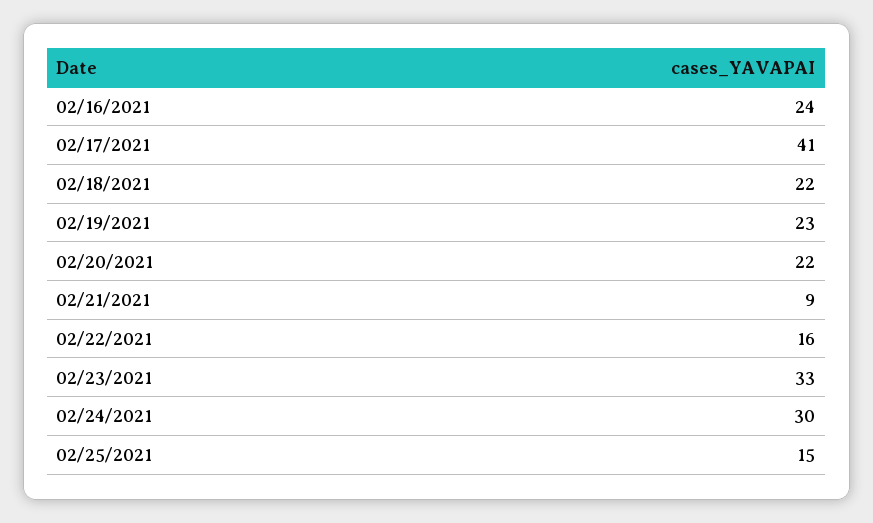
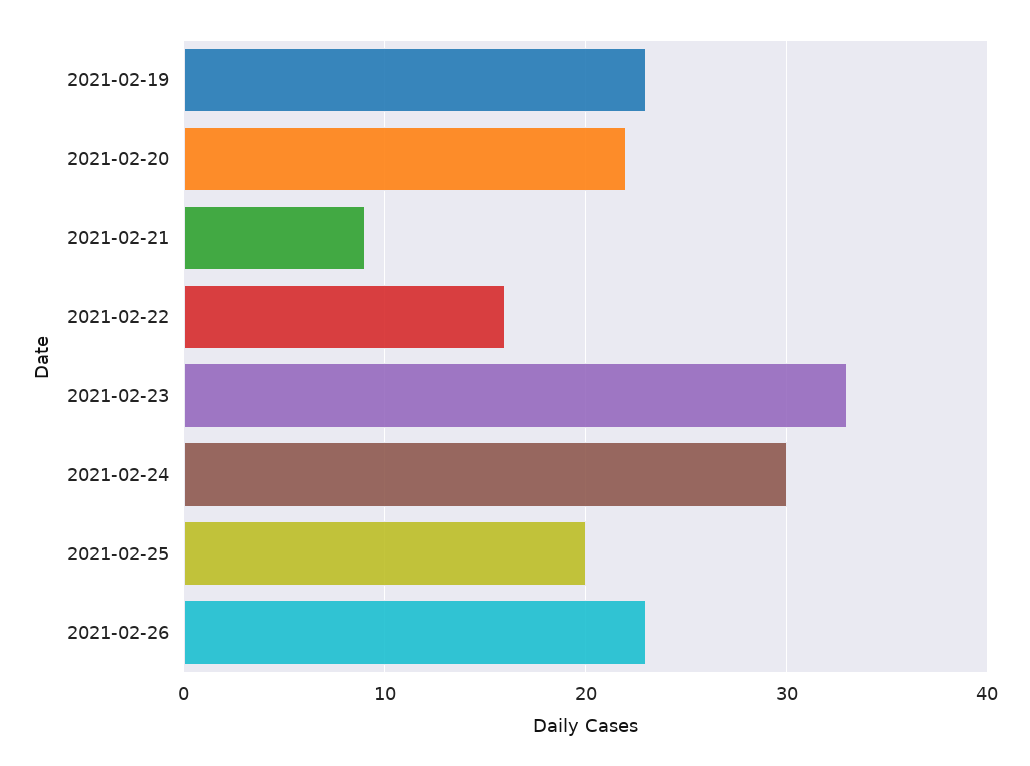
02/16/2021: 24 -> none
02/17/2021: 41 -> none
02/18/2021: 22 -> none
02/25/2021: 15 -> 20
2021-02-26: none -> 23

